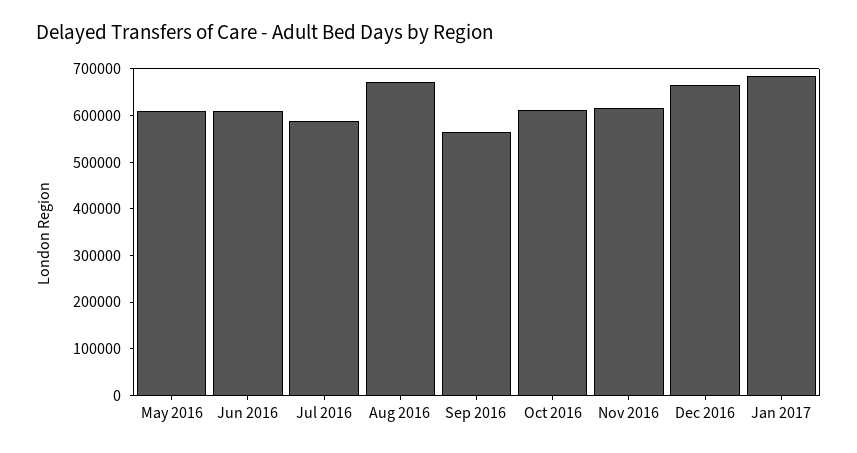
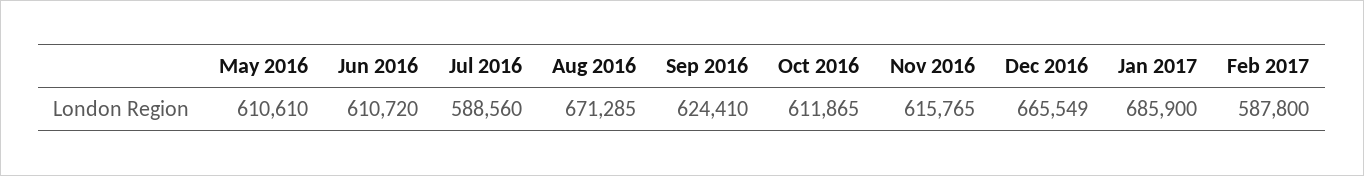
Sep 2016: 560000 -> 624410
Feb 2017: none -> 587800

